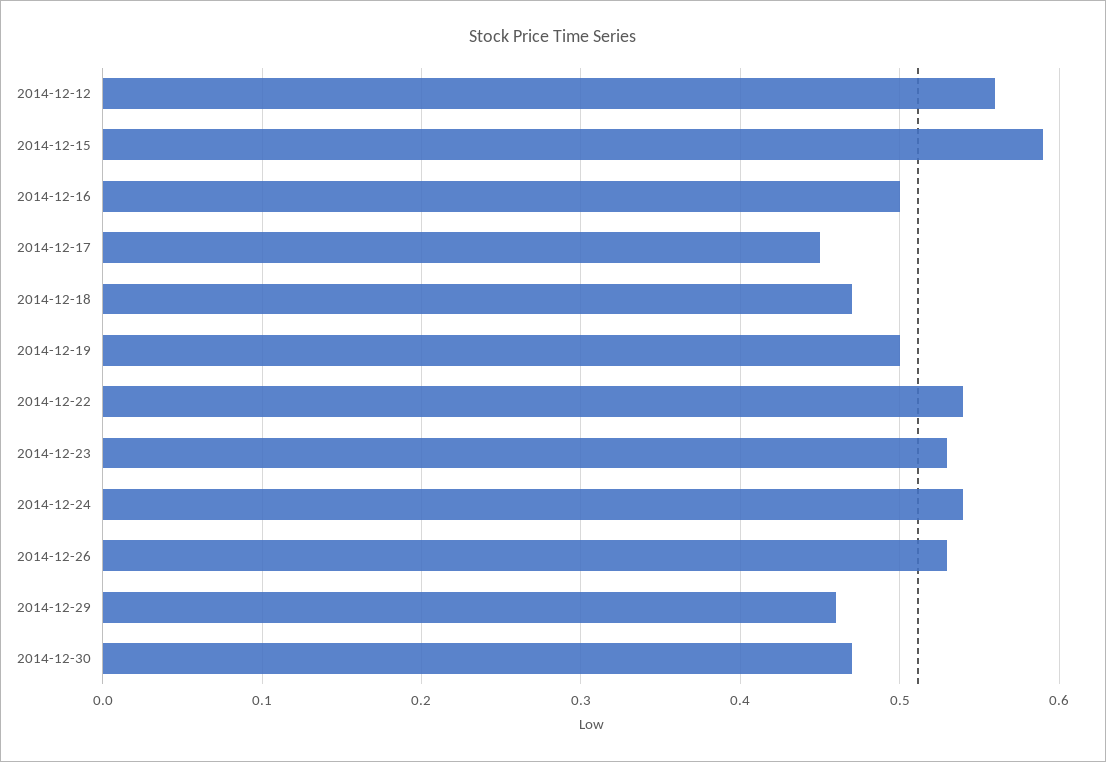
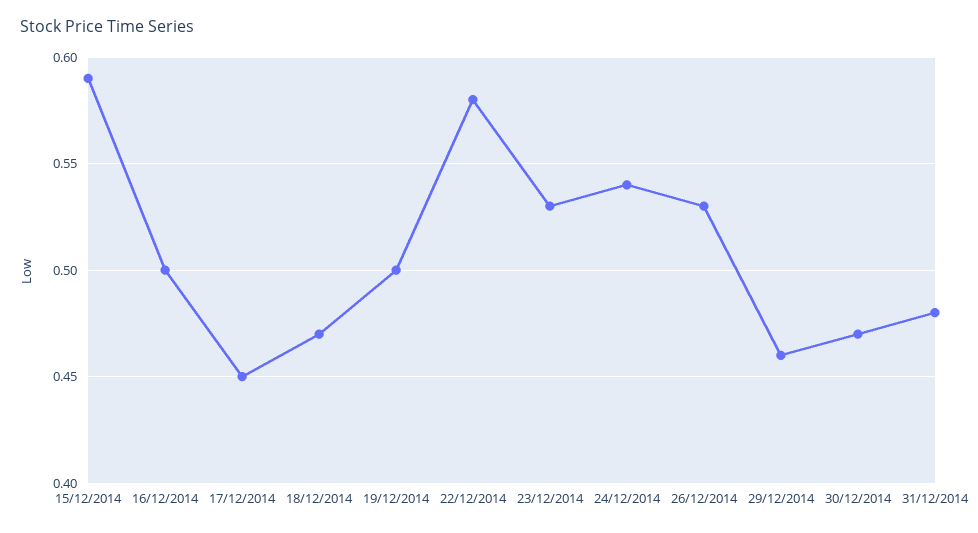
2014-12-12: 0.56 -> none
2014-12-22: 0.54 -> 0.58
31/12/2014: none -> 0.48

